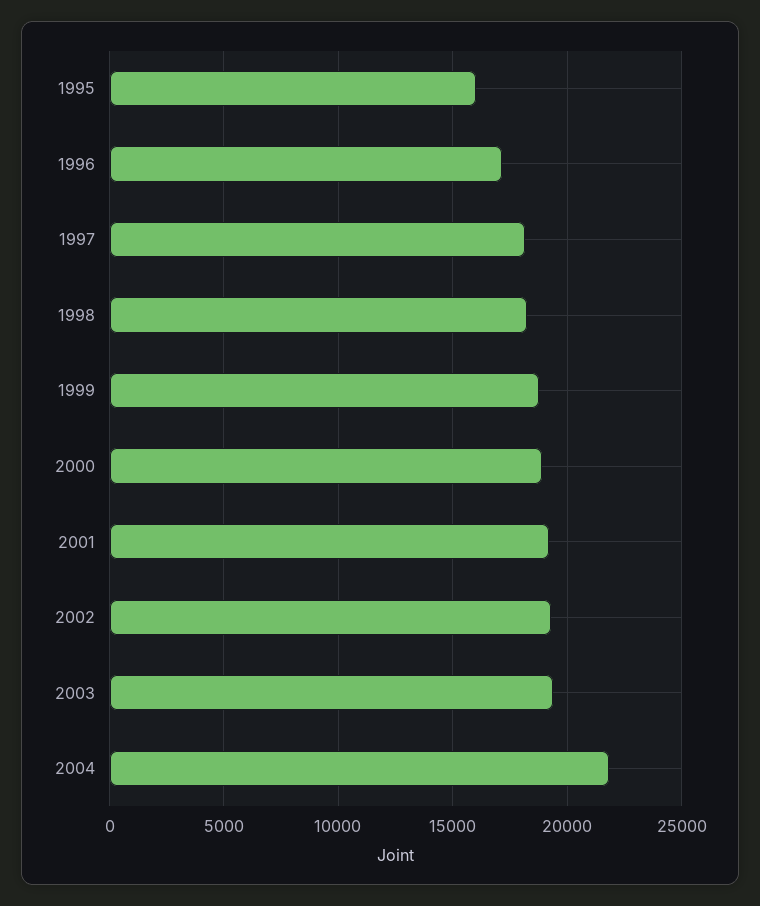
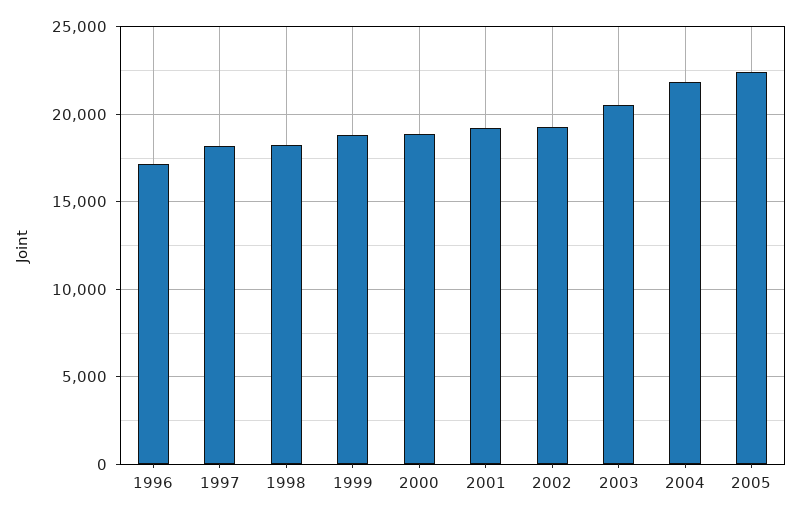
1995: 16000 -> none
2003: 19500 -> 20500
2005: none -> 22500

